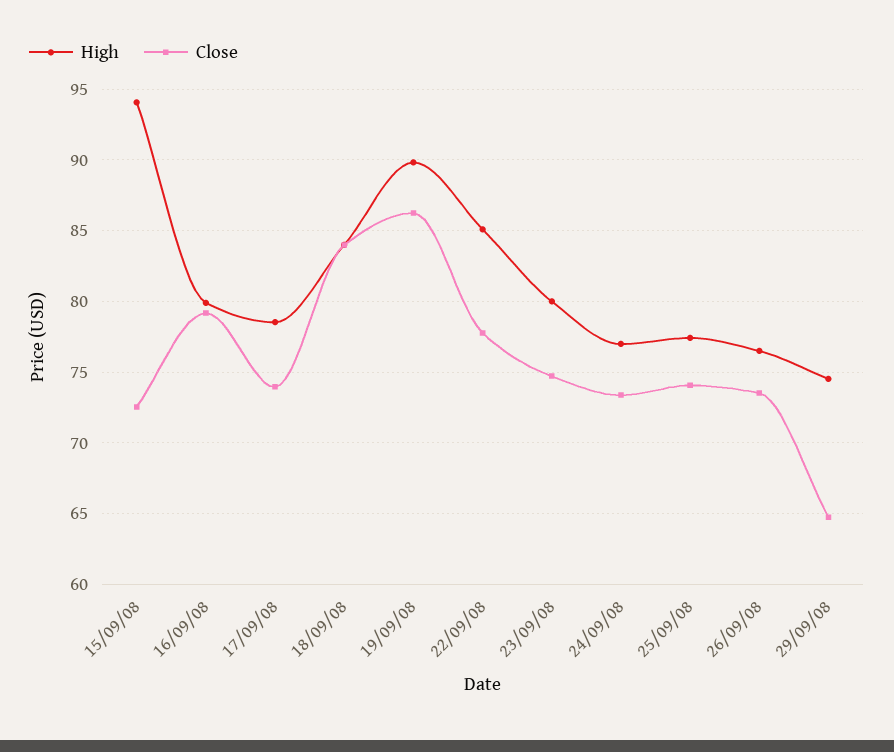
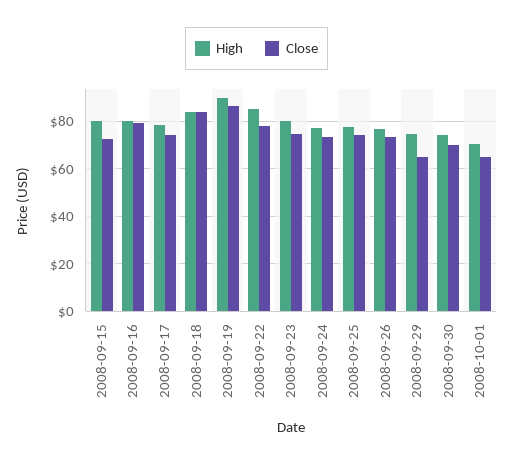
High, 15/09/08: 94 -> 80
High, 2008-09-30: none -> 75
Close, 2008-09-30: none -> 70
High, 2008-10-01: none -> 70
Close, 2008-10-01: none -> 65

